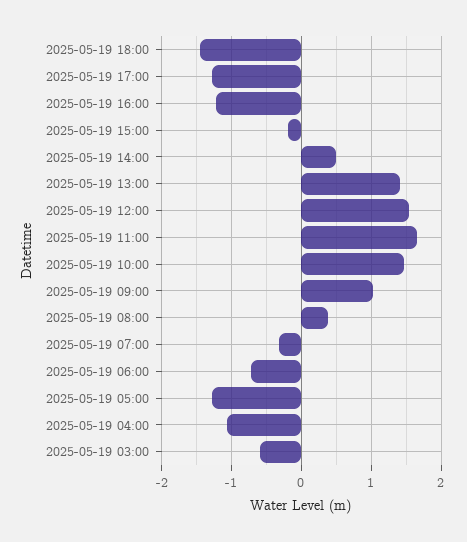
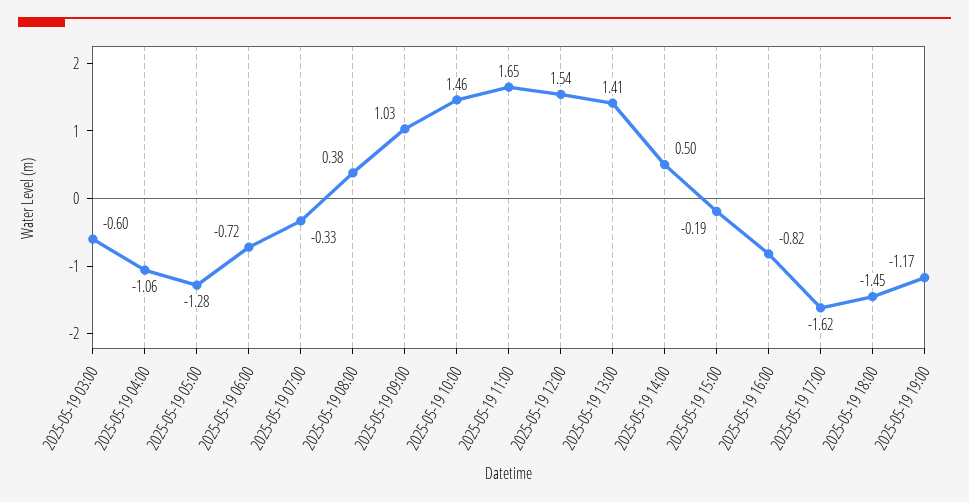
2025-05-19 17:00: -1.3 -> -1.62
2025-05-19 16:00: -1.2 -> -0.82
2025-05-19 19:00: none -> -1.17

